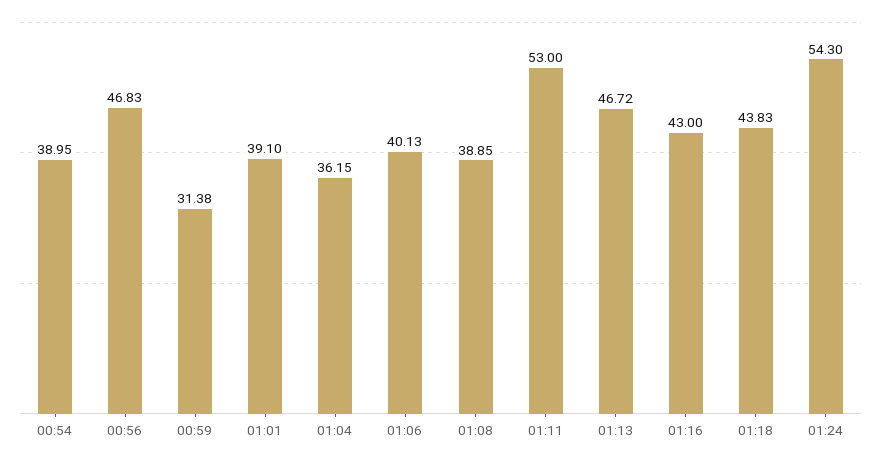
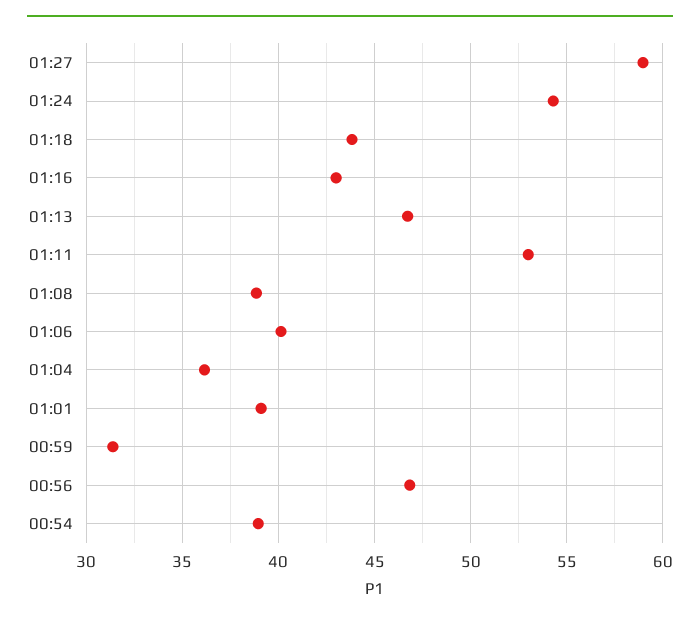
01:27: none -> 59

